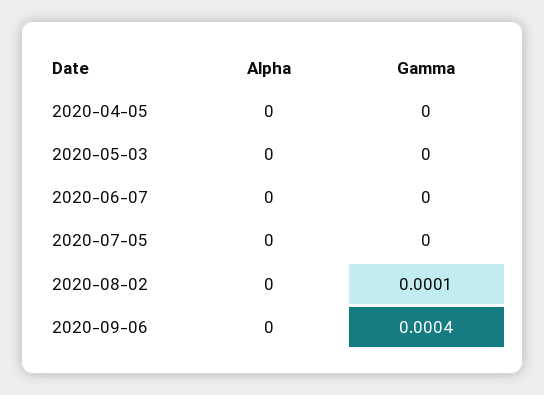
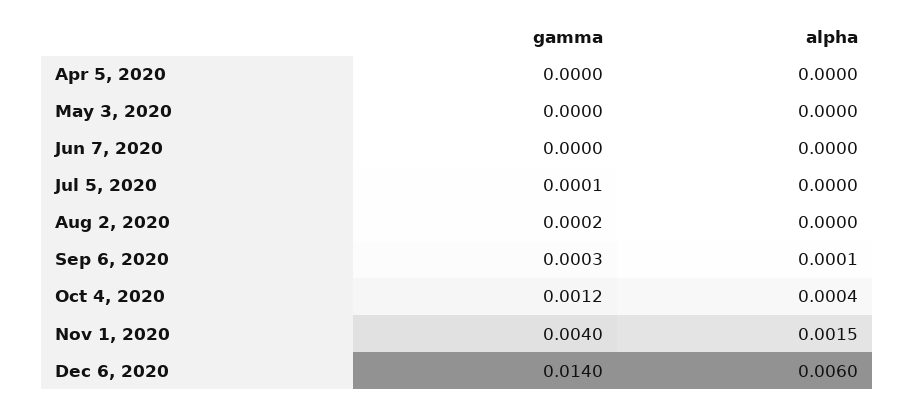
Gamma, 2020-07-05: 0 -> 0.0001
Gamma, 2020-08-02: 0.0001 -> 0.0002
Alpha, 2020-09-06: 0 -> 0.0001
Gamma, 2020-09-06: 0.0004 -> 0.0003
Gamma, Oct 4, 2020: none -> 0.0012
Alpha, Oct 4, 2020: none -> 0.0004
Gamma, Nov 1, 2020: none -> 0.004
Alpha, Nov 1, 2020: none -> 0.0015
Gamma, Dec 6, 2020: none -> 0.014
Alpha, Dec 6, 2020: none -> 0.006

